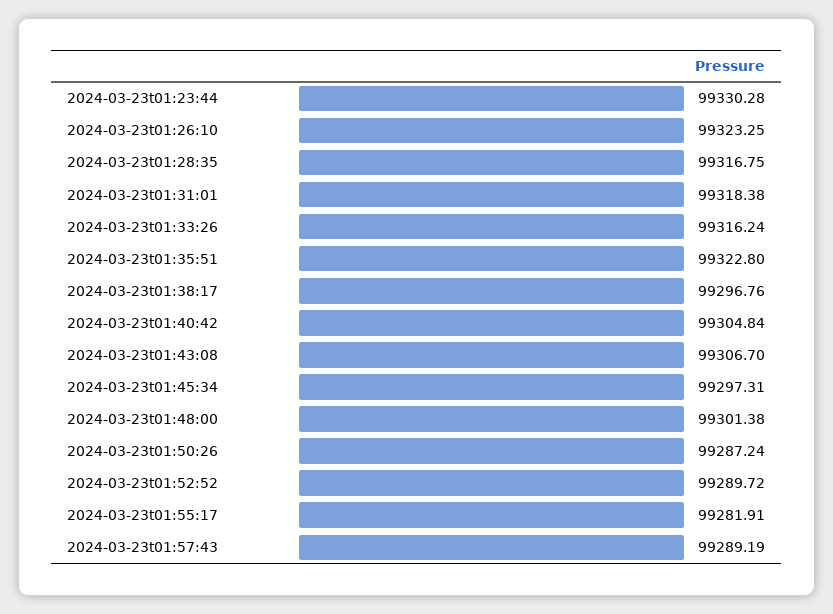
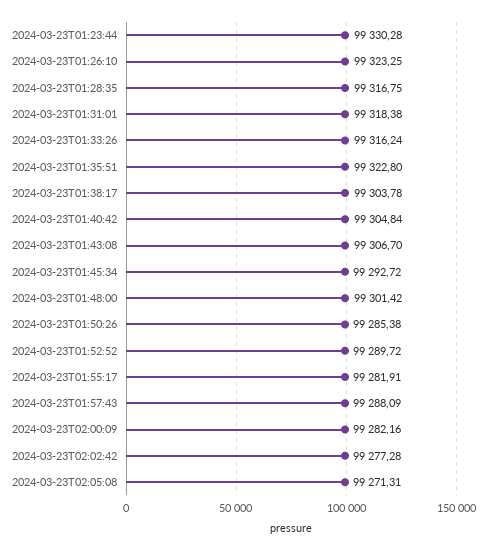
2024-03-23t01:38:17: 99296.76 -> 99303.78
2024-03-23t01:45:34: 99297.31 -> 99292.72
2024-03-23t01:48:00: 99301.38 -> 99301.42
2024-03-23t01:50:26: 99287.24 -> 99285.38
2024-03-23t01:57:43: 99289.19 -> 99288.09
2024-03-23T02:00:09: none -> 99282.16
2024-03-23T02:02:42: none -> 99277.28
2024-03-23T02:05:08: none -> 99271.31

